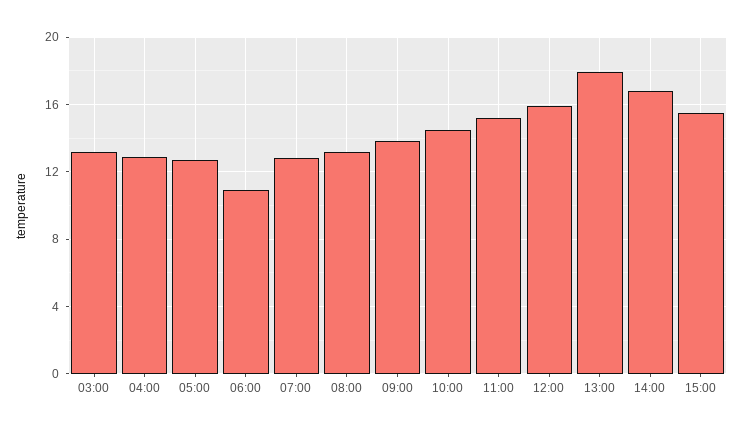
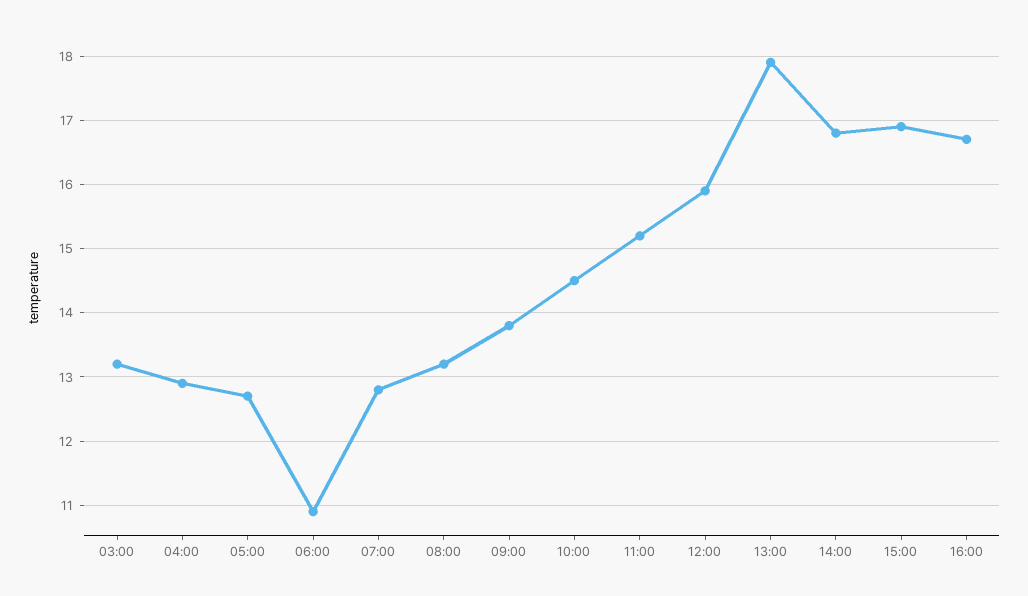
15:00: 15.5 -> 16.9
16:00: none -> 16.7

